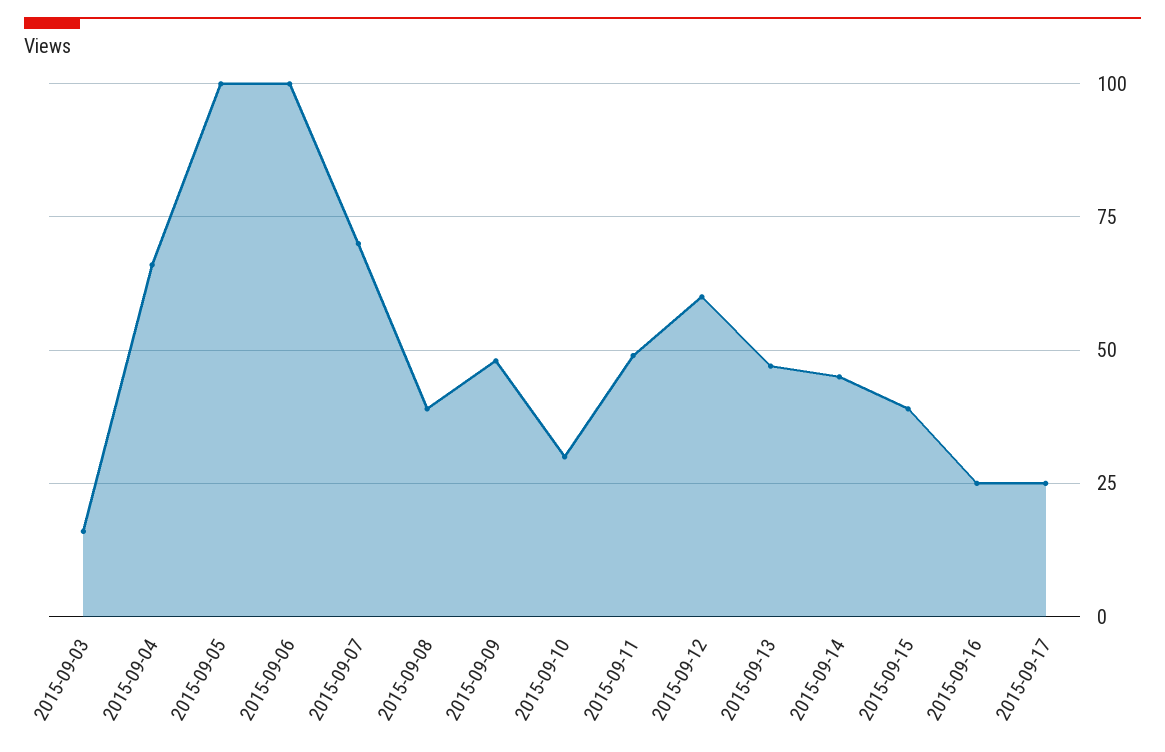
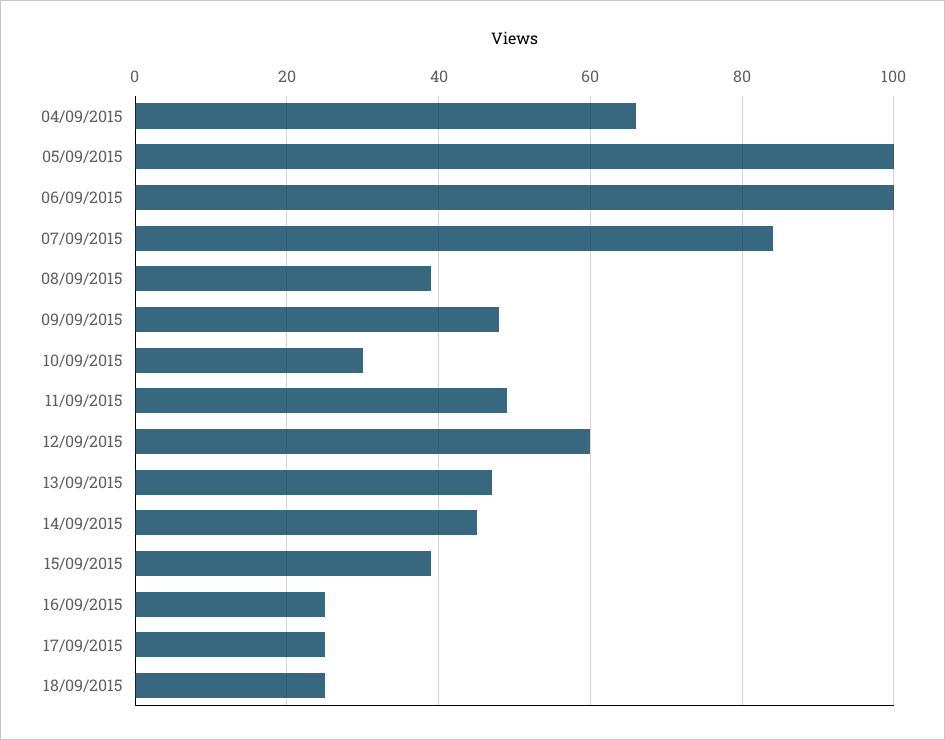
2015-09-03: 15 -> none
2015-09-07: 70 -> 85
18/09/2015: none -> 25

